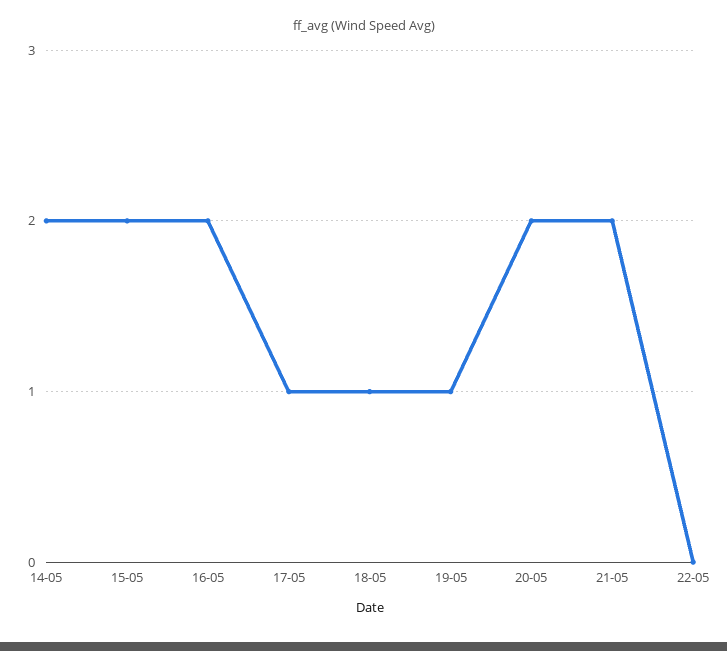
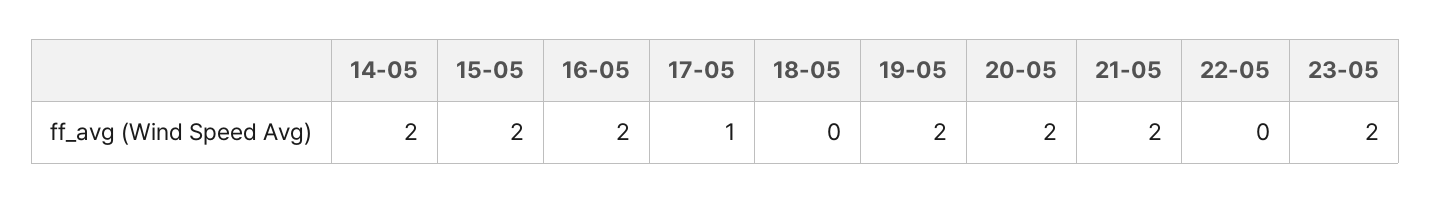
18-05: 1 -> 0
19-05: 1 -> 2
23-05: none -> 2

